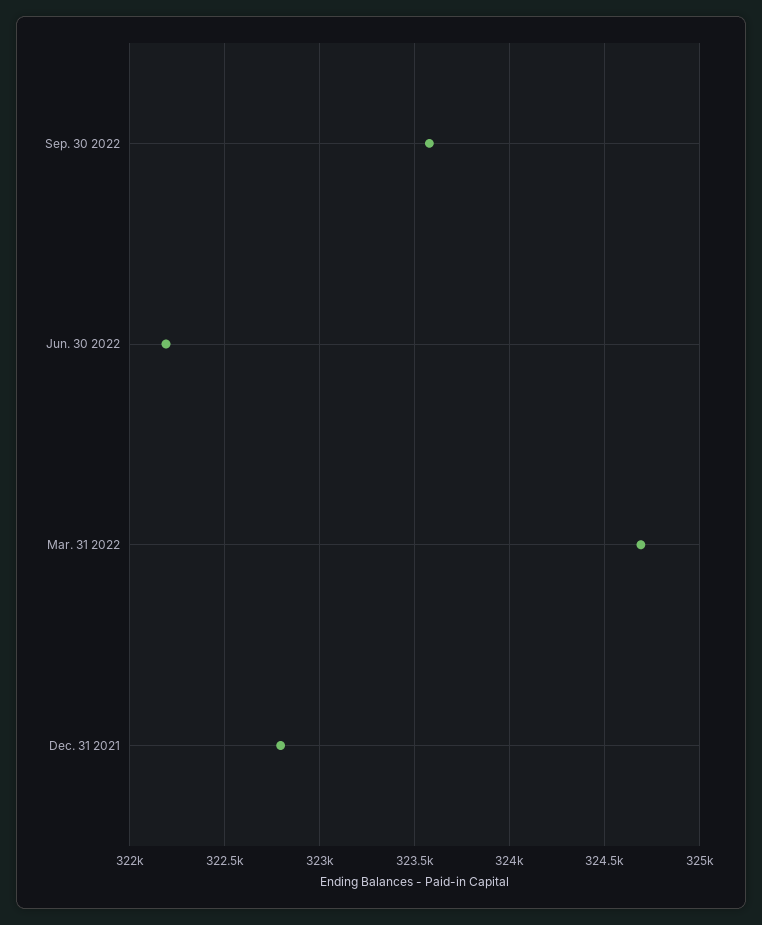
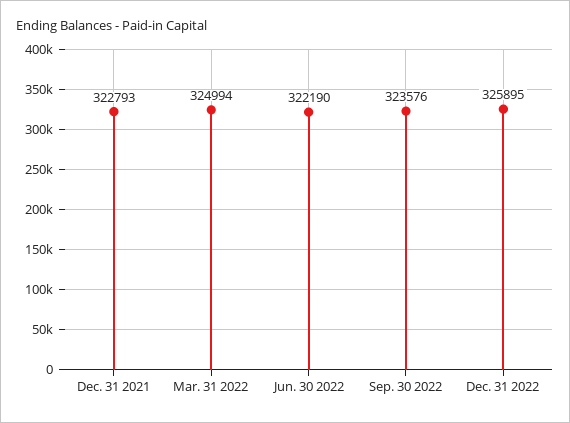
Mar. 31 2022: 324700 -> 324994
Dec. 31 2022: none -> 325895

